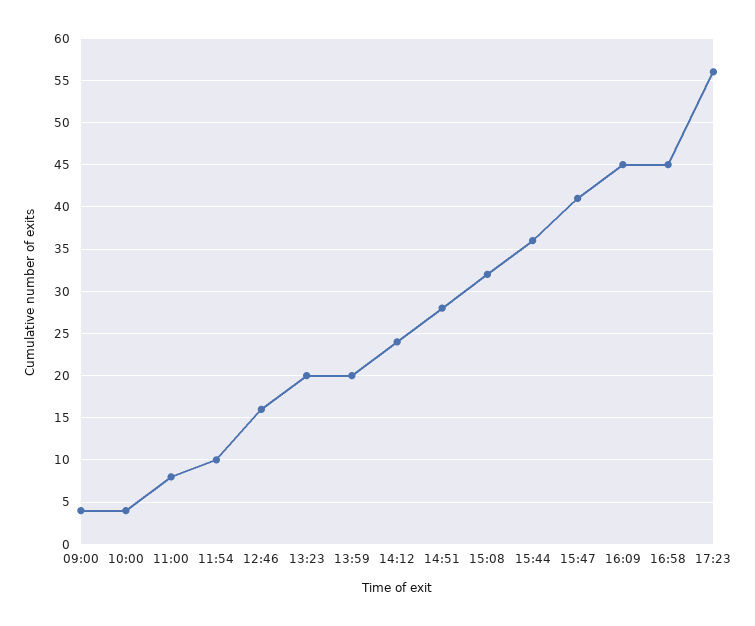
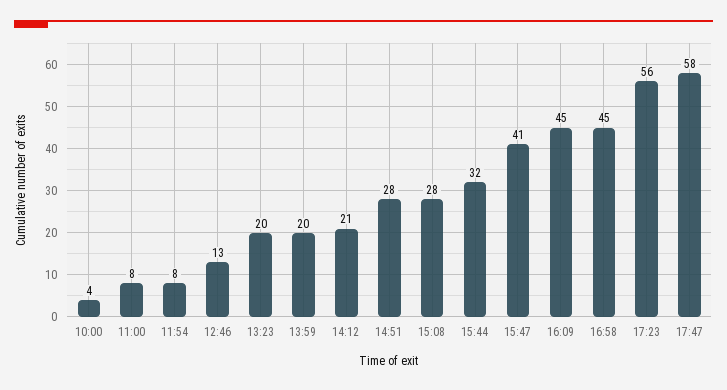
09:00: 4 -> none
11:54: 10 -> 8
12:46: 16 -> 13
14:12: 24 -> 21
15:08: 32 -> 28
15:44: 36 -> 32
17:47: none -> 58

